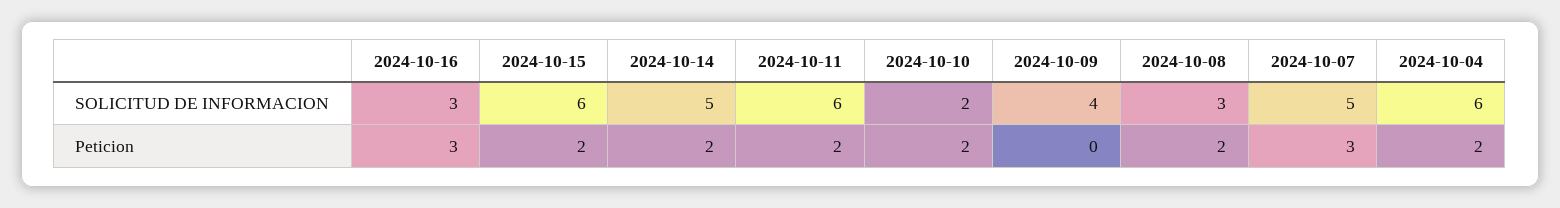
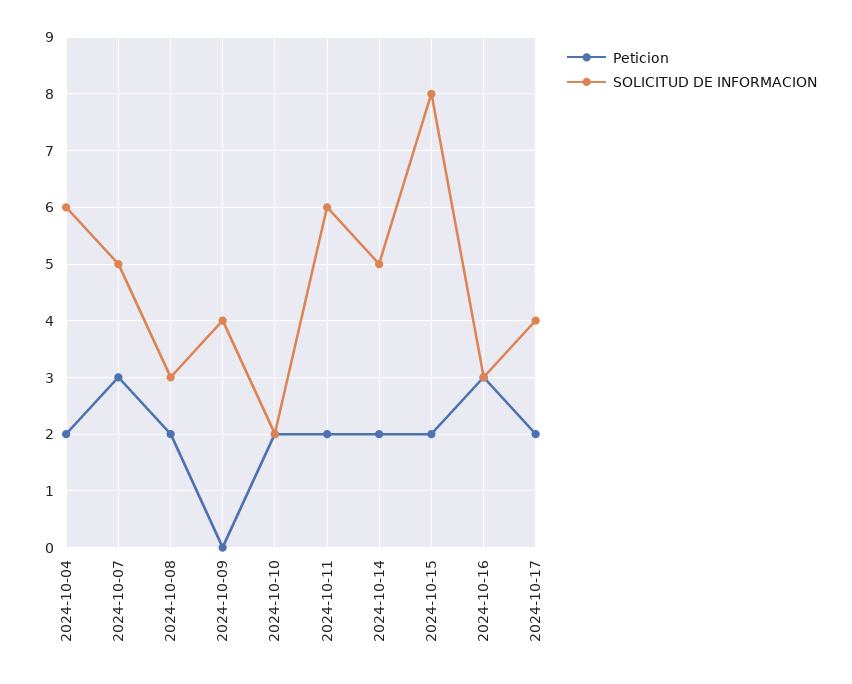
SOLICITUD DE INFORMACION, 2024-10-15: 6 -> 8
Peticion, 2024-10-17: none -> 2
SOLICITUD DE INFORMACION, 2024-10-17: none -> 4

